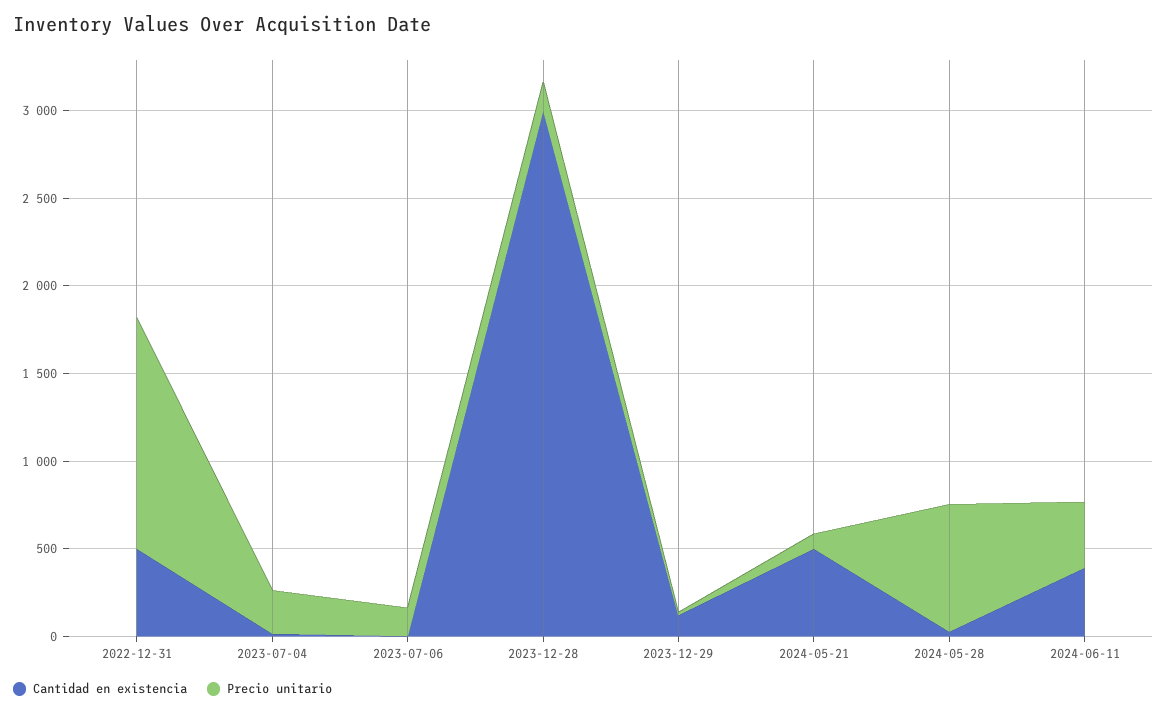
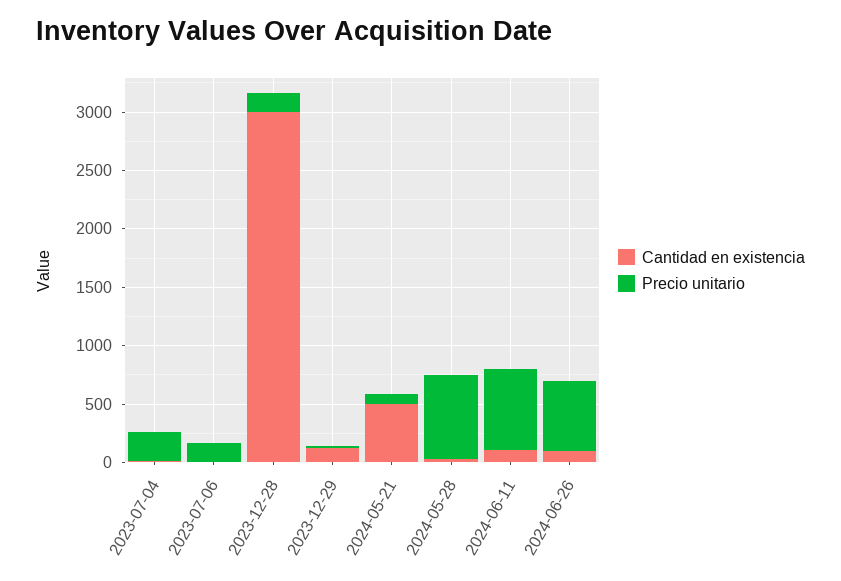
Cantidad en existencia, 2022-12-31: 500 -> none
Precio unitario, 2022-12-31: 1300 -> none
Cantidad en existencia, 2024-06-11: 400 -> 100
Precio unitario, 2024-06-11: 400 -> 700
Cantidad en existencia, 2024-06-26: none -> 100
Precio unitario, 2024-06-26: none -> 600

